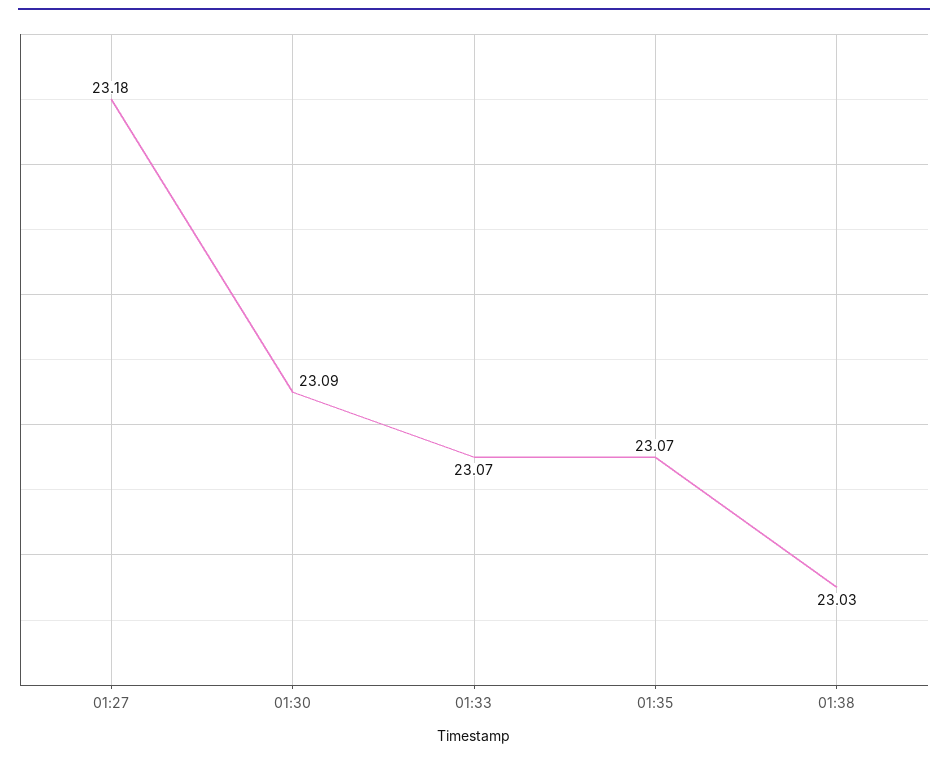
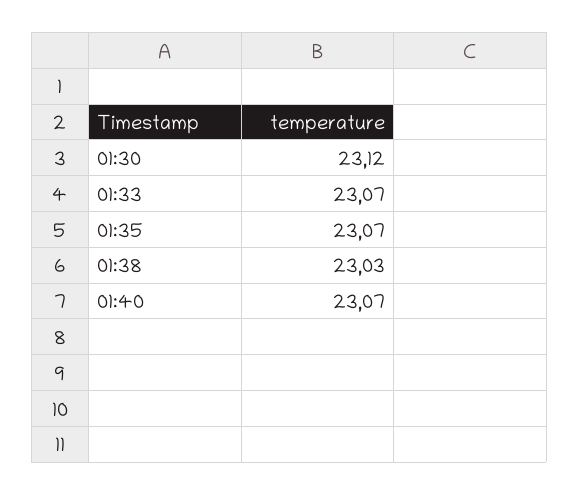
01:27: 23.18 -> none
01:30: 23.09 -> 23.12
01:40: none -> 23.07

